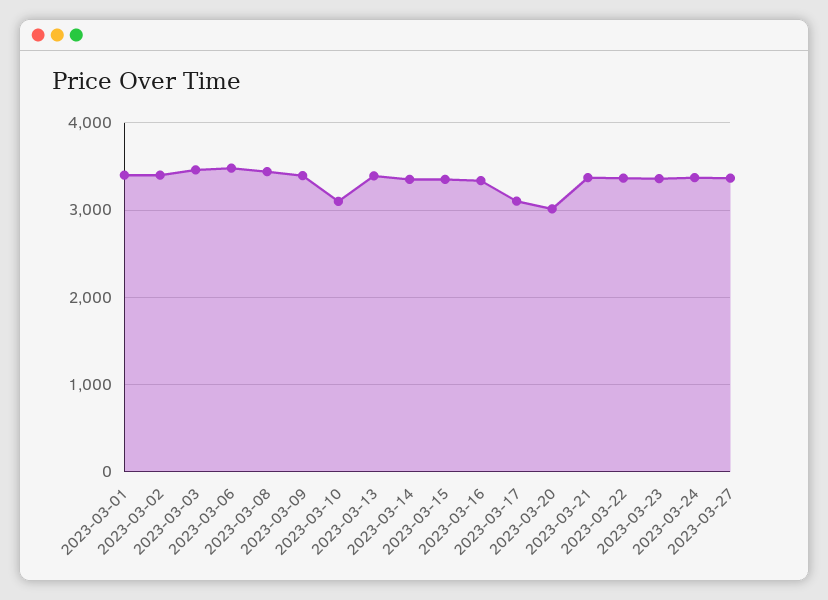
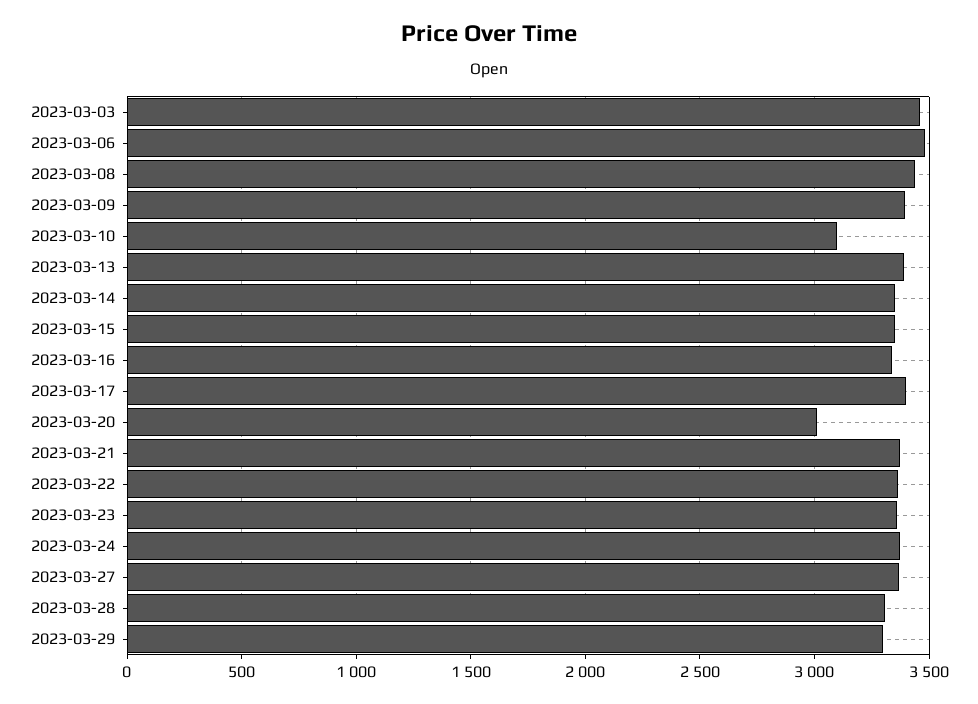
2023-03-01: 3400 -> none
2023-03-02: 3400 -> none
2023-03-17: 3100 -> 3400
2023-03-28: none -> 3300
2023-03-29: none -> 3300

